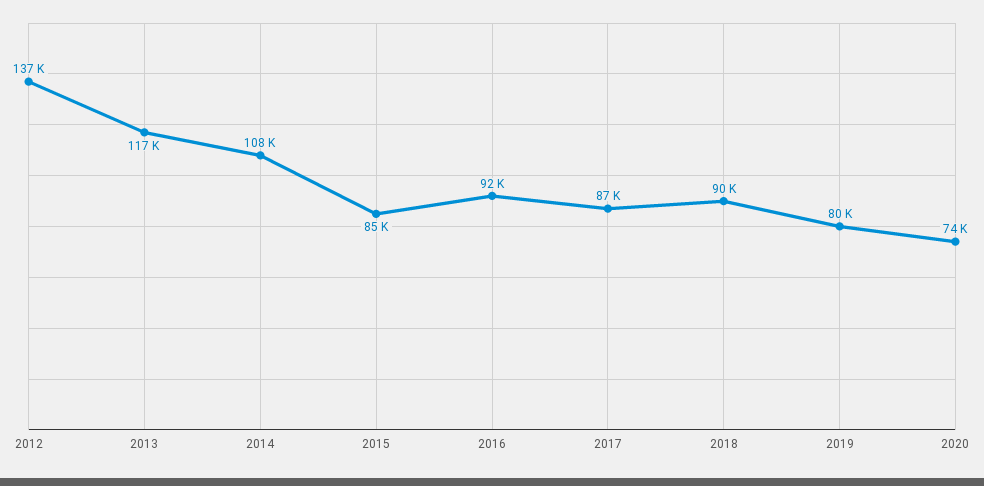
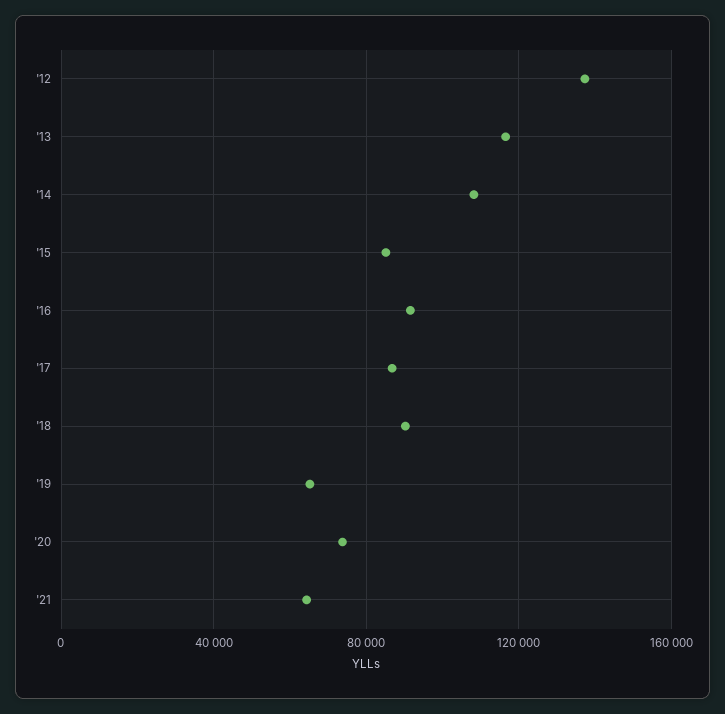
2019: 80000 -> 65000
'21: none -> 65000

